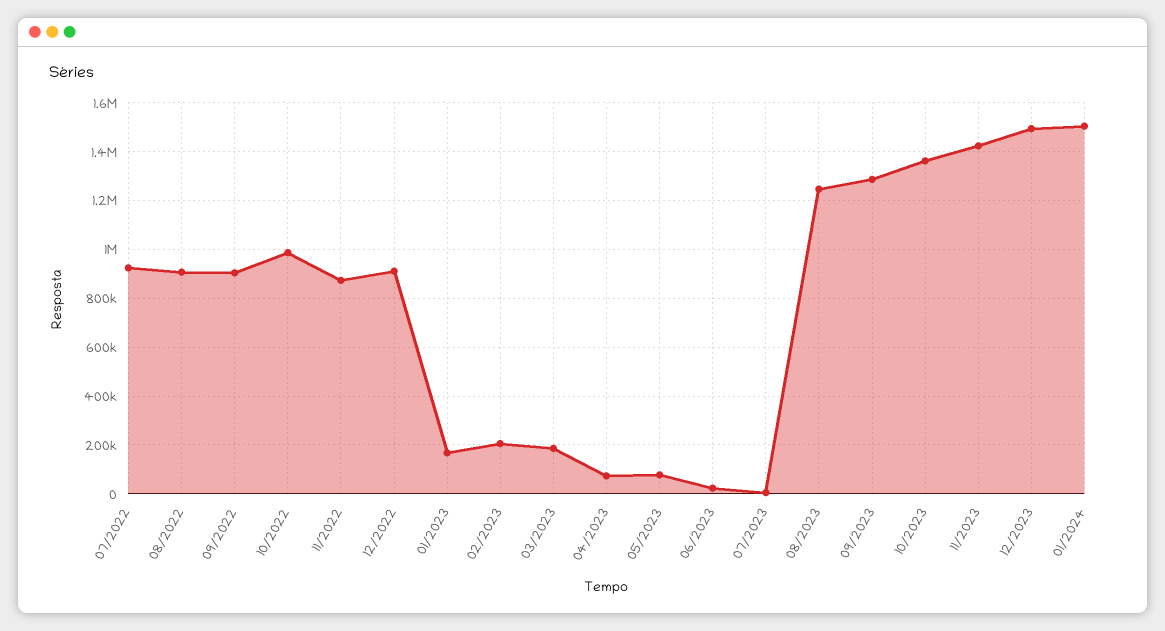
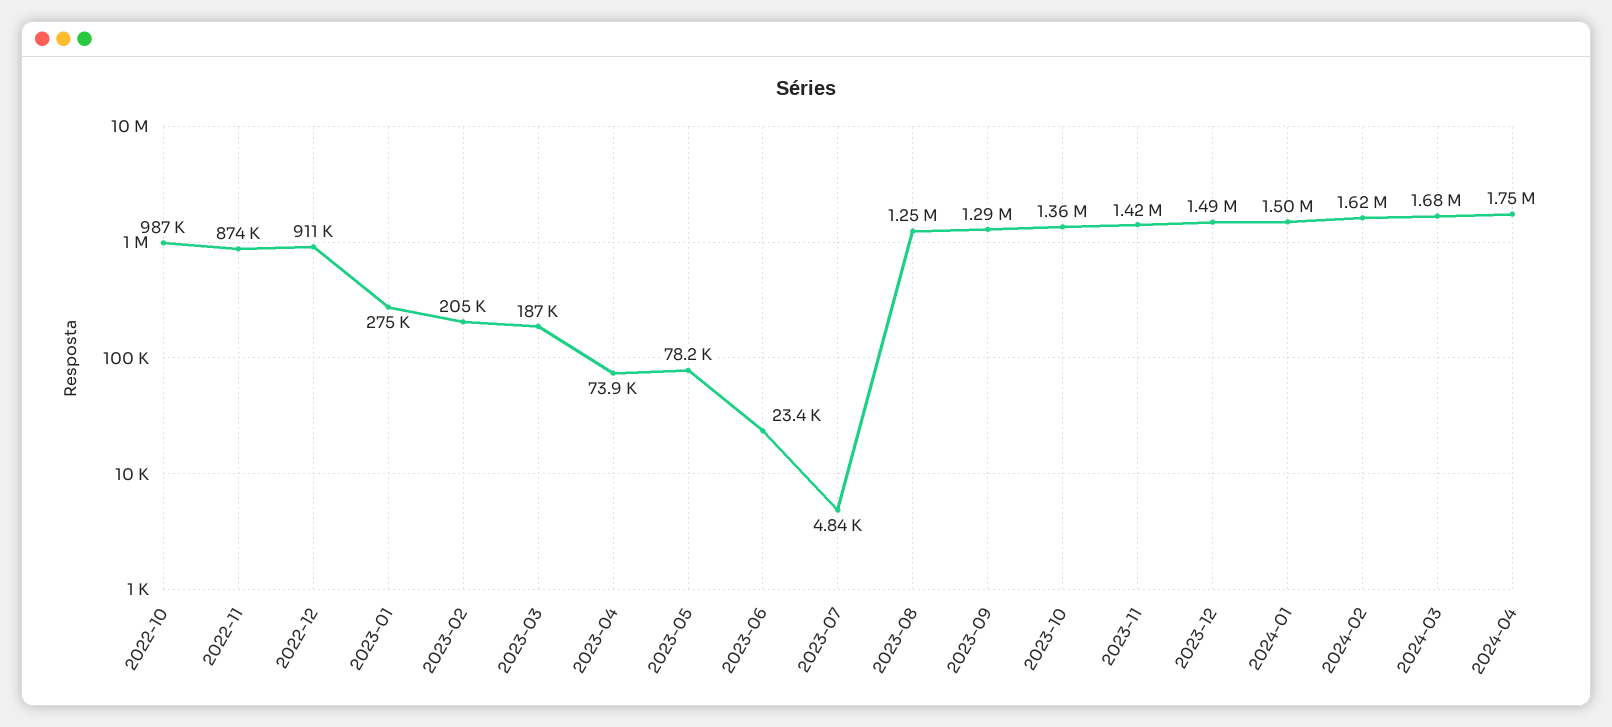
07/2022: 925000 -> none
08/2022: 900000 -> none
09/2022: 900000 -> none
01/2023: 175000 -> 275000
2024-02: none -> 1620000
2024-03: none -> 1680000
2024-04: none -> 1750000

